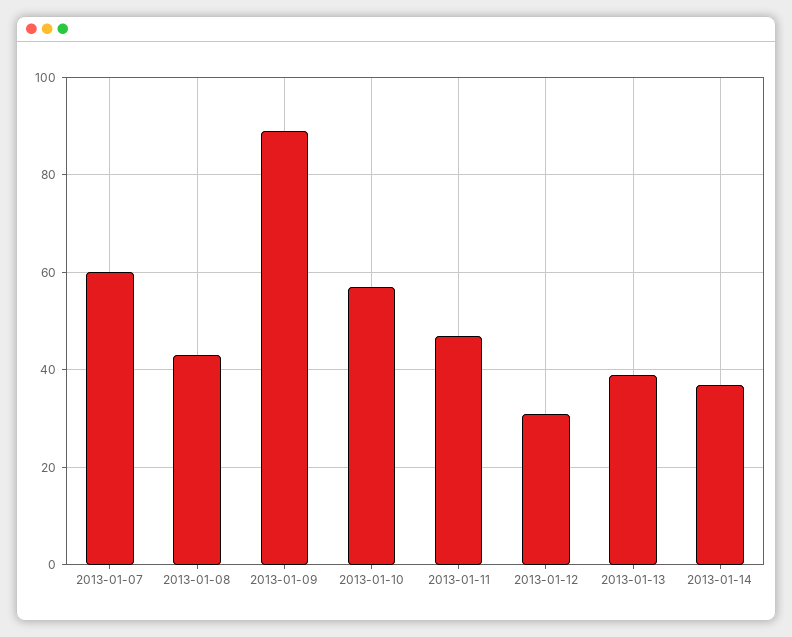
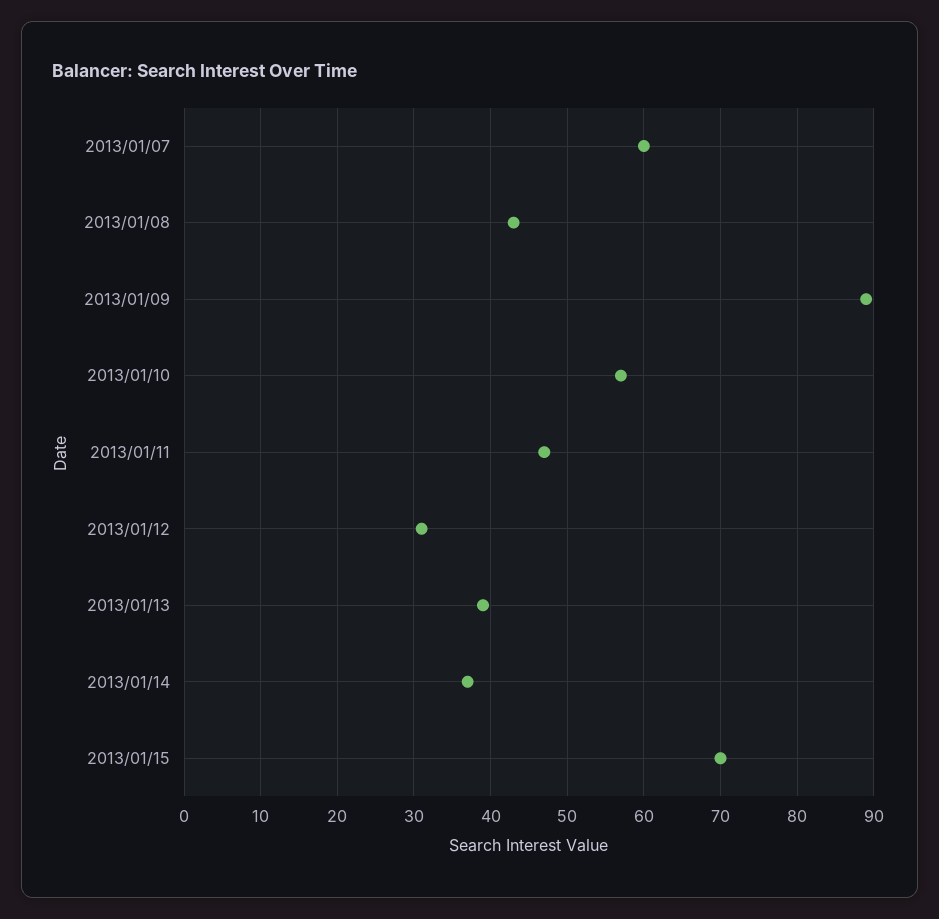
2013/01/15: none -> 70

